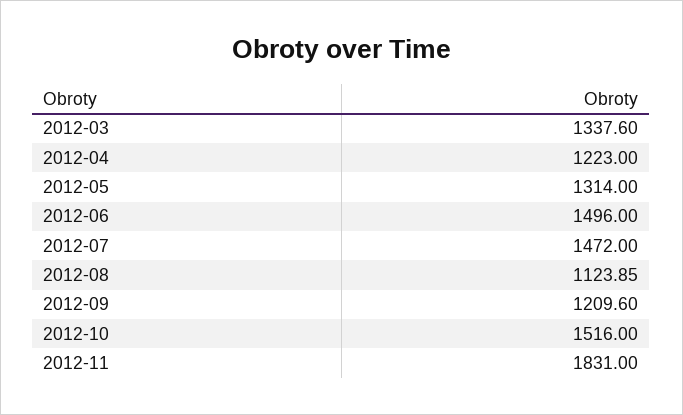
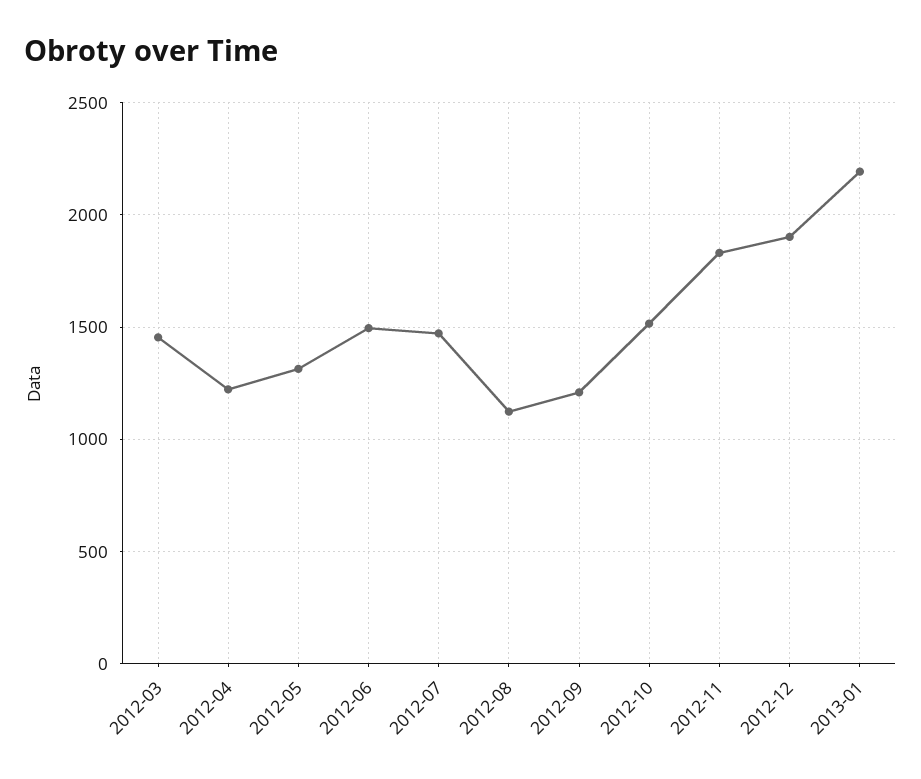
2012-03: 1337.6 -> 1450
2012-12: none -> 1900
2013-01: none -> 2200

